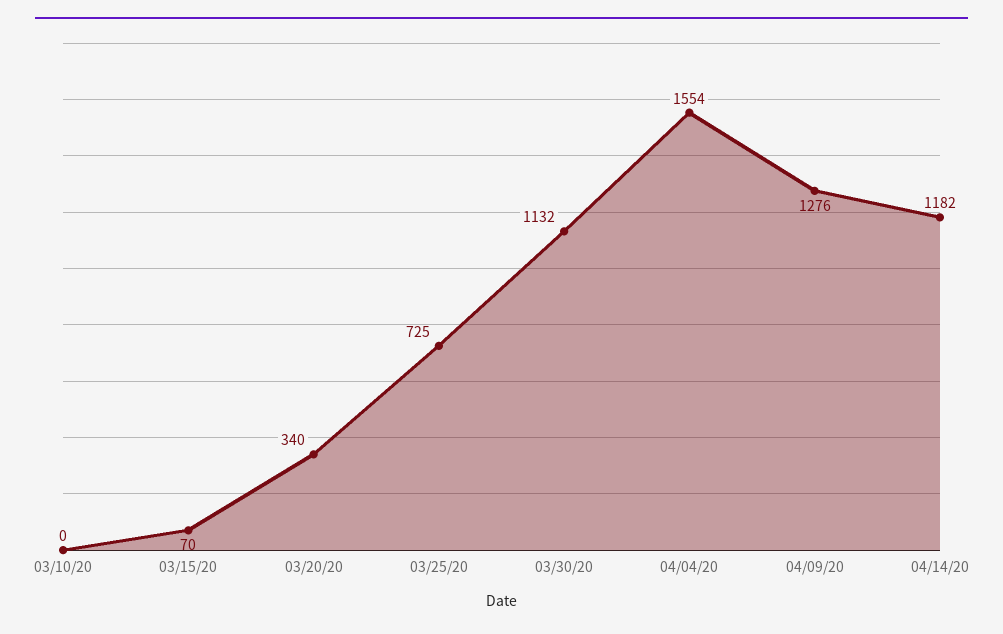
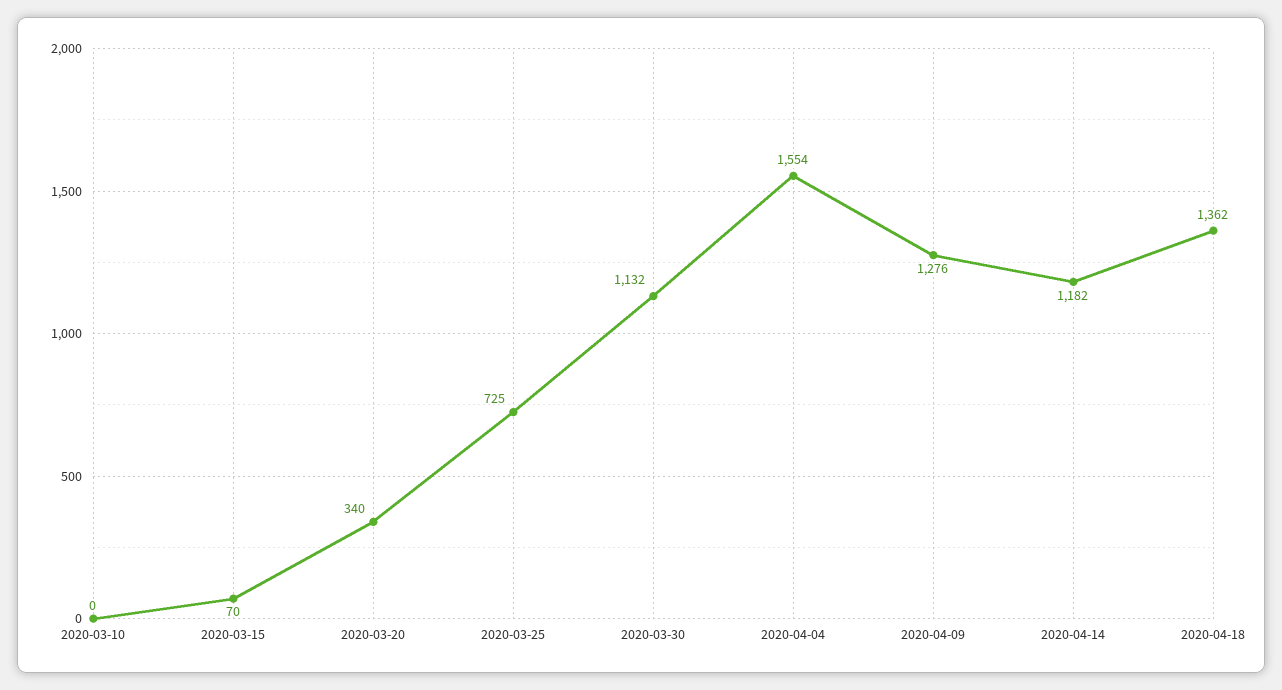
2020-04-18: none -> 1362

